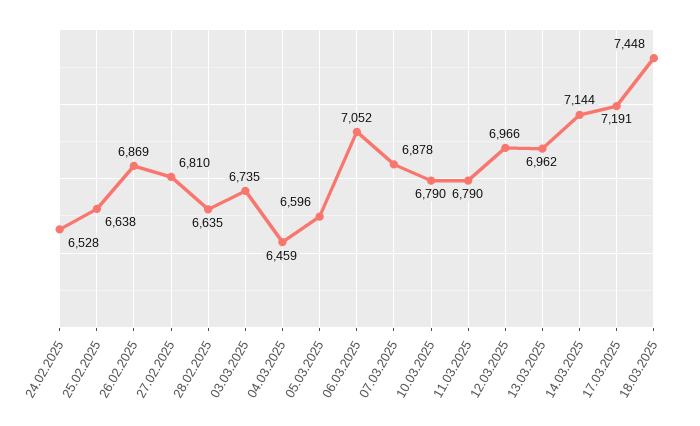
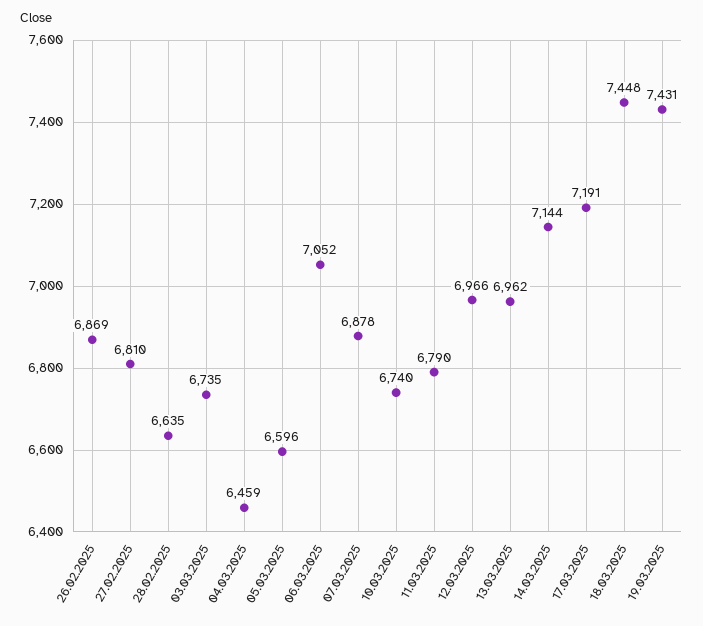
24.02.2025: 6528 -> none
25.02.2025: 6638 -> none
10.03.2025: 6790 -> 6740
19.03.2025: none -> 7431

